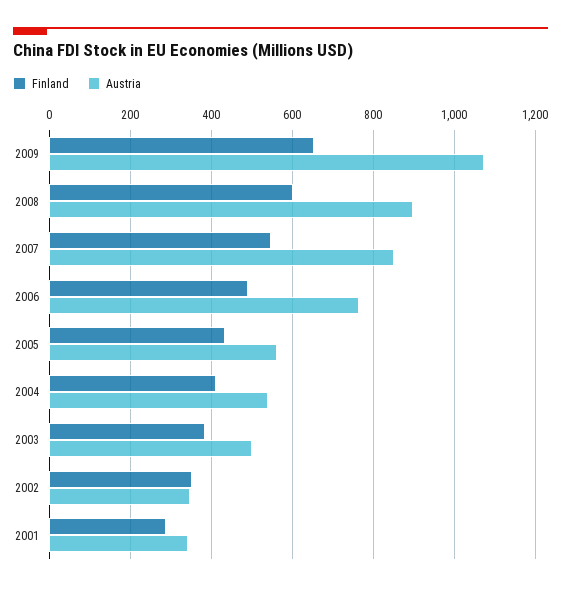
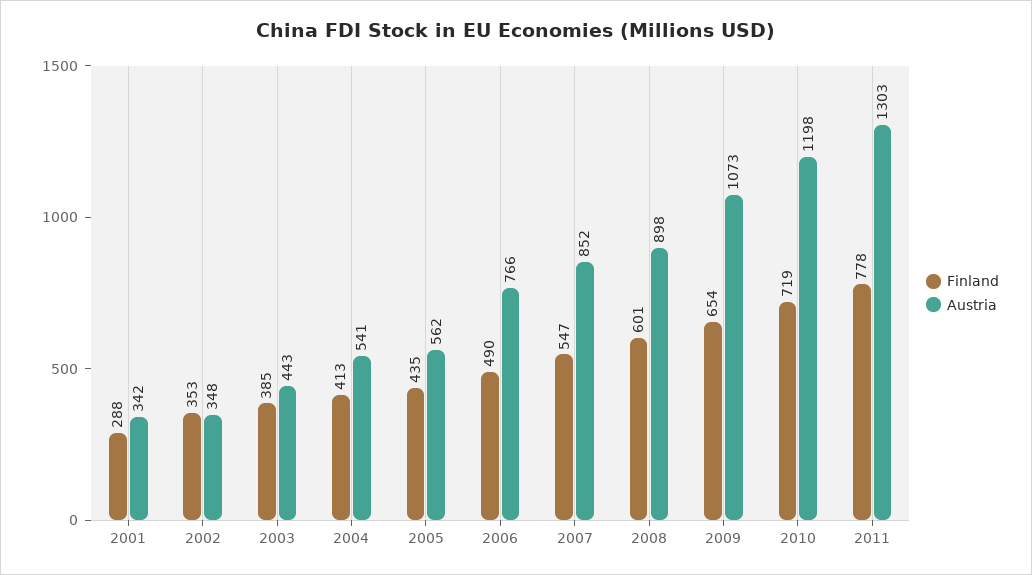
Austria, 2003: 500 -> 443
Finland, 2010: none -> 719
Austria, 2010: none -> 1198
Finland, 2011: none -> 778
Austria, 2011: none -> 1303

